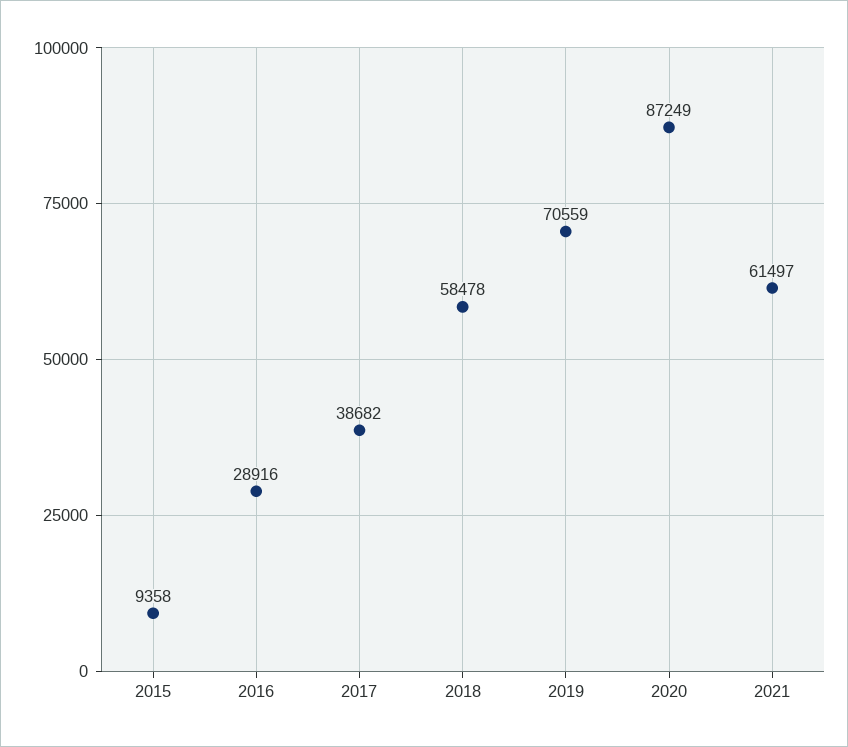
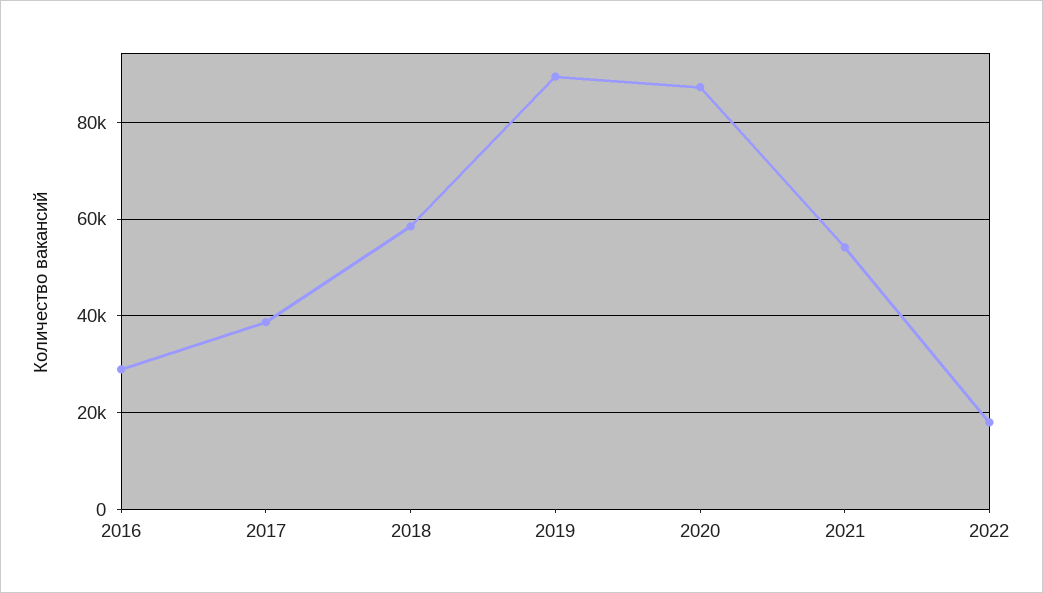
2015: 9358 -> none
2019: 70559 -> 90000
2021: 61497 -> 54000
2022: none -> 18000

